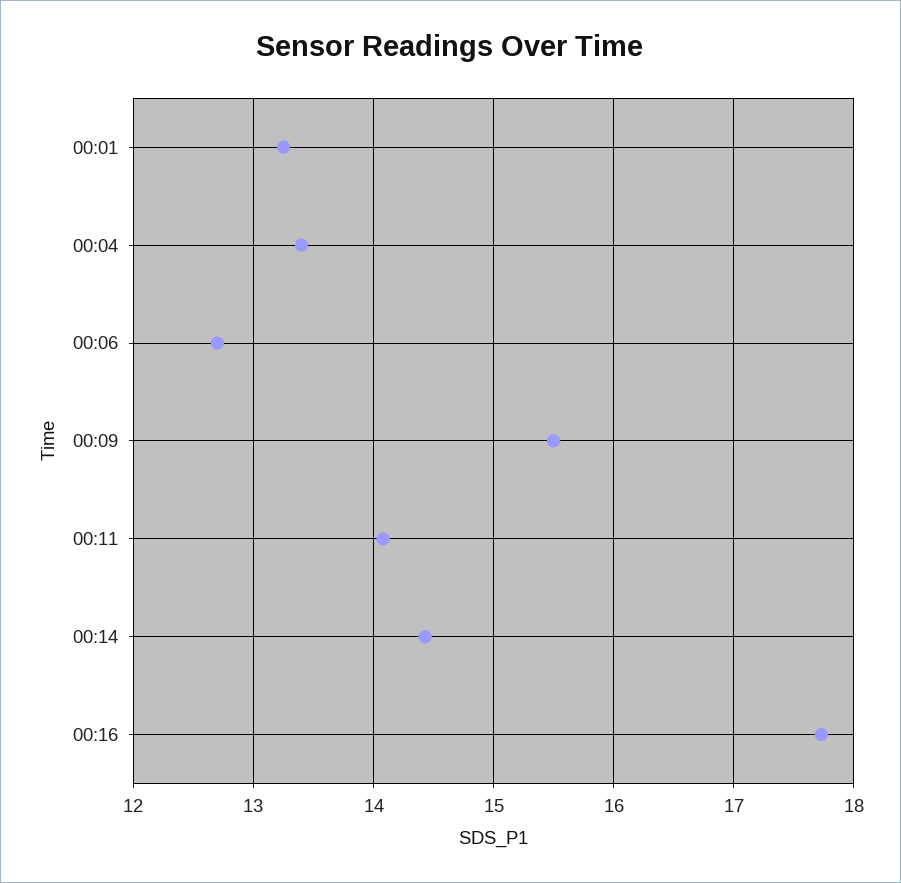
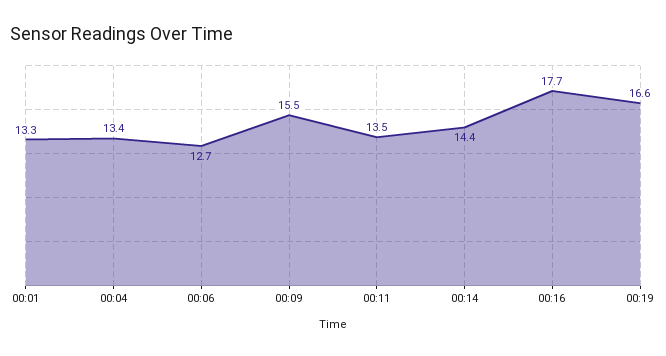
00:11: 14.1 -> 13.5
00:19: none -> 16.6

